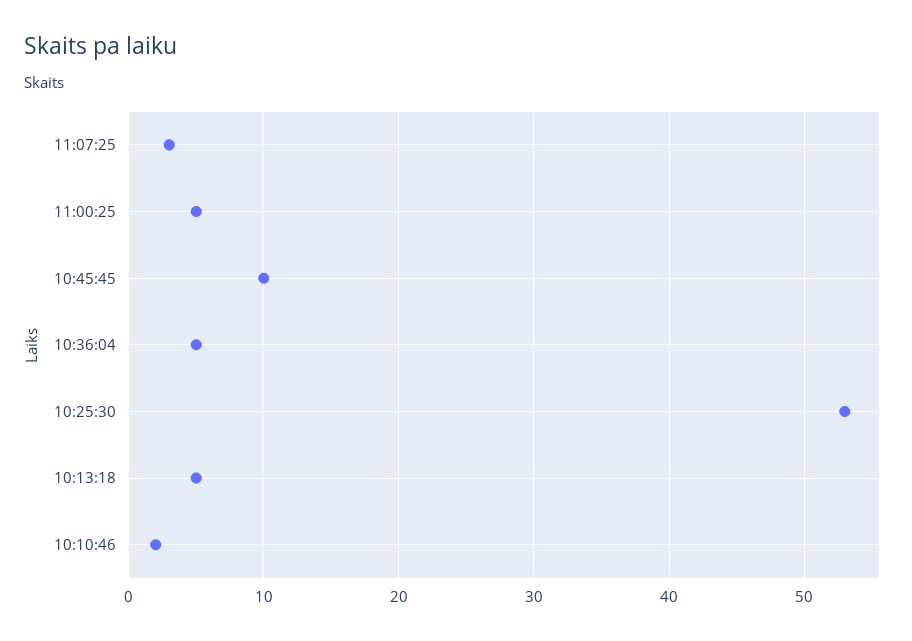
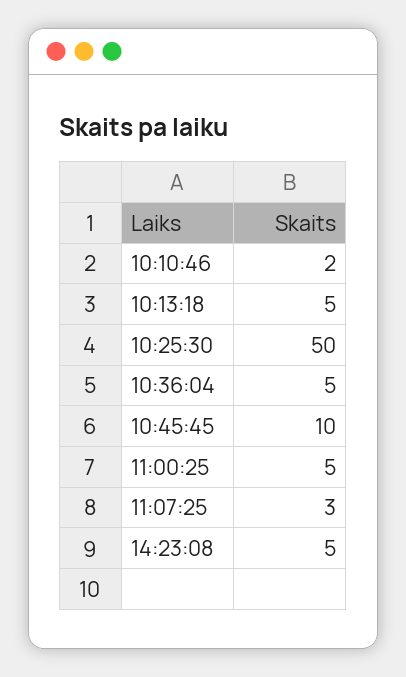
10:25:30: 53 -> 50
14:23:08: none -> 5

